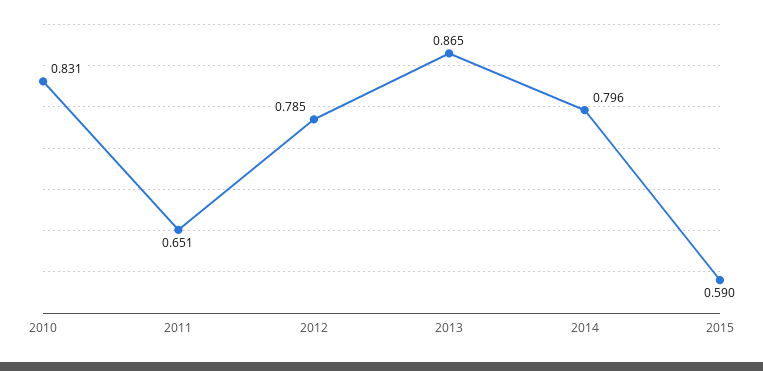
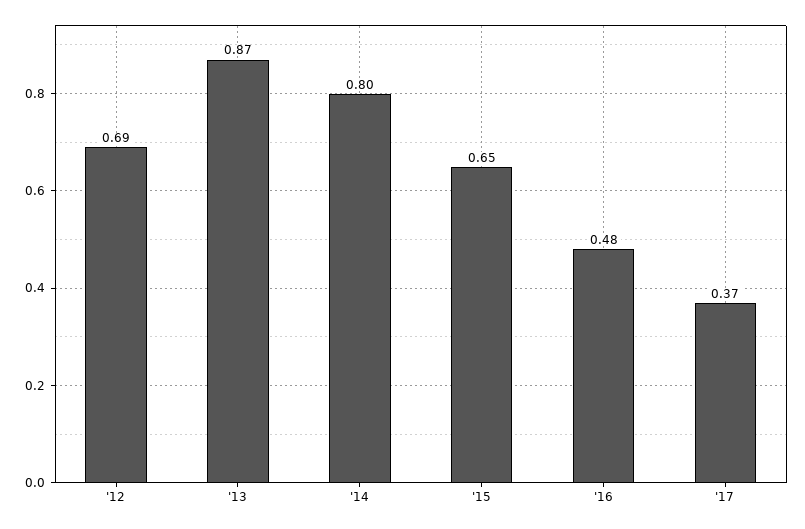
2010: 0.831 -> none
2011: 0.651 -> none
2012: 0.785 -> 0.69
2015: 0.59 -> 0.65
'16: none -> 0.48
'17: none -> 0.37

